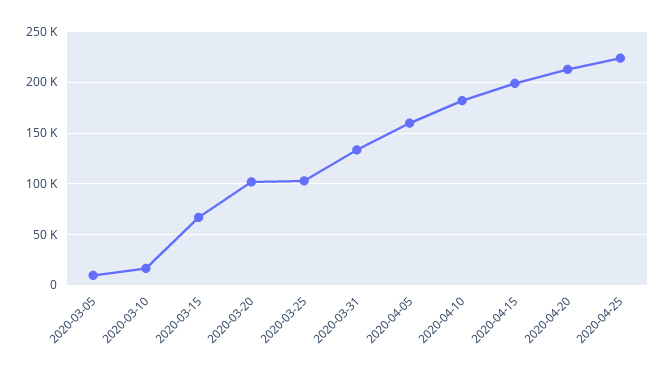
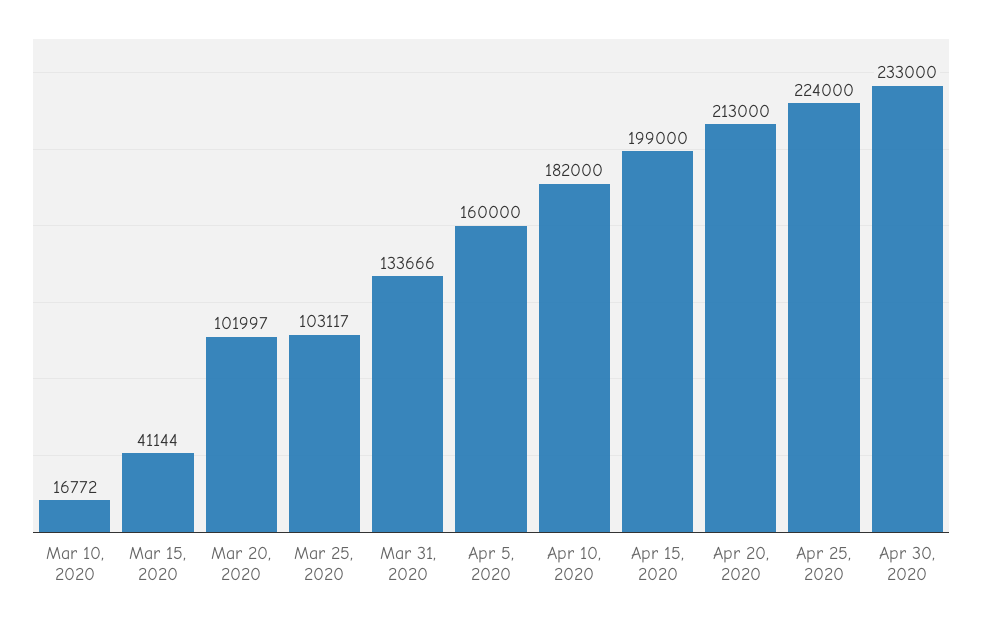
2020-03-05: 10000 -> none
2020-03-15: 70000 -> 41144
Apr 30, 2020: none -> 233000

